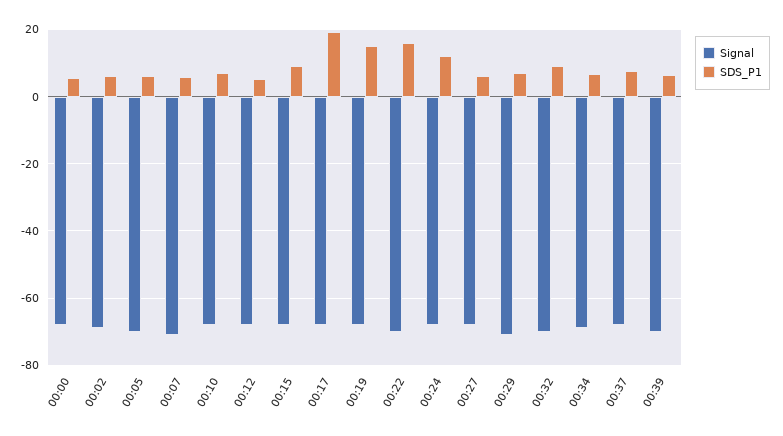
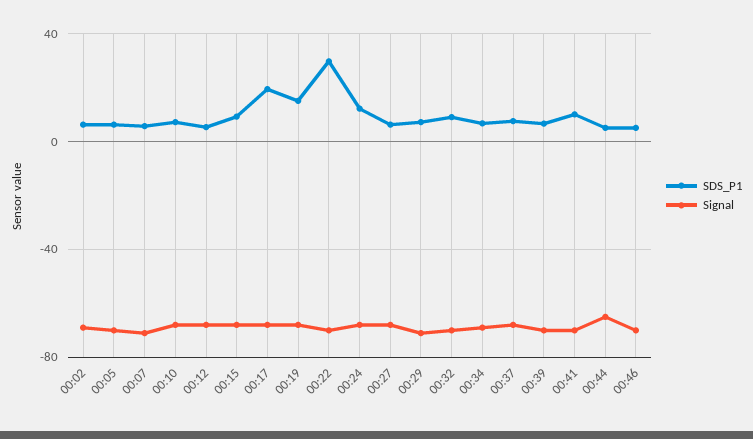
Signal, 00:00: -68 -> none
SDS_P1, 00:00: 6 -> none
SDS_P1, 00:22: 16 -> 30
SDS_P1, 00:41: none -> 10
Signal, 00:41: none -> -70
SDS_P1, 00:44: none -> 5
Signal, 00:44: none -> -65
SDS_P1, 00:46: none -> 5
Signal, 00:46: none -> -70

